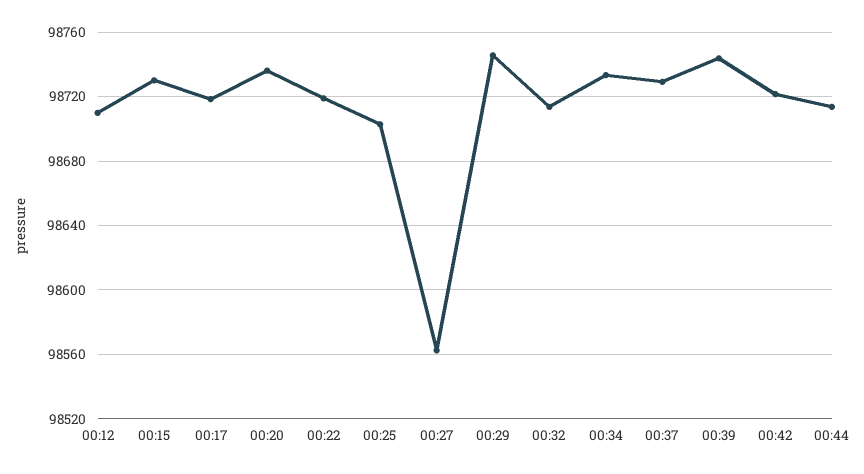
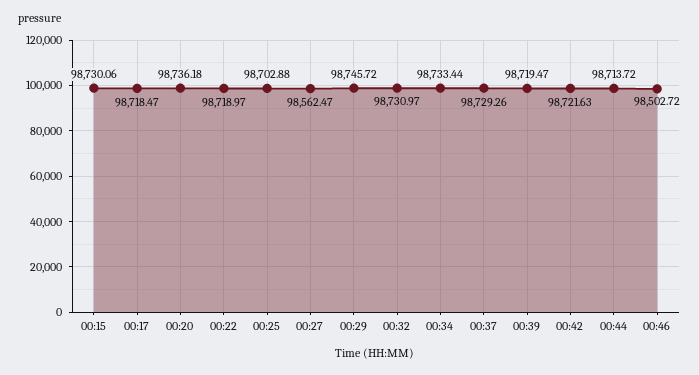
00:12: 98710 -> none
00:32: 98715 -> 98730.97
00:39: 98745 -> 98719.47
00:46: none -> 98502.72

